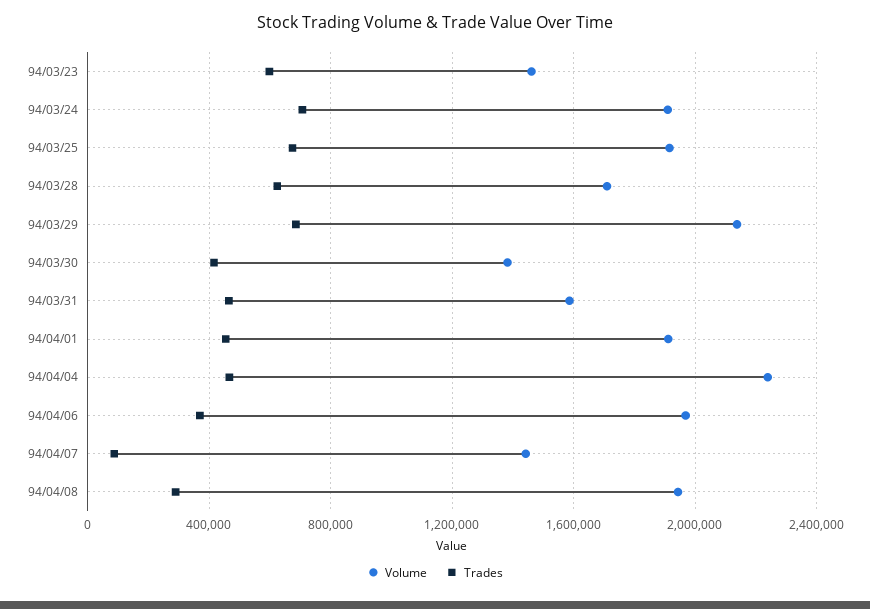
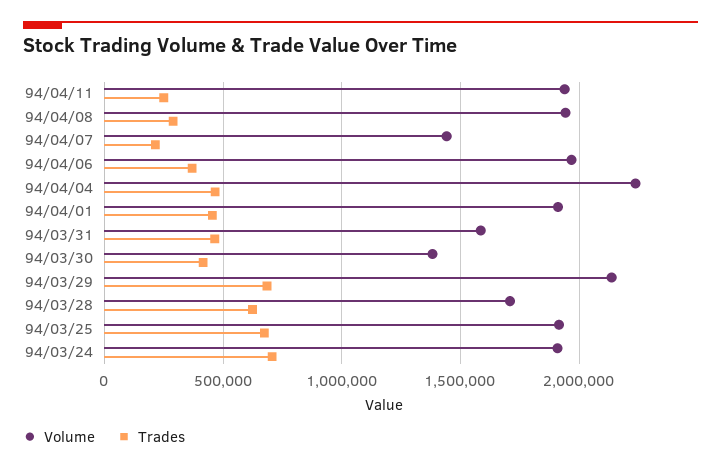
Volume, 94/03/23: 1450000 -> none
Trades, 94/03/23: 600000 -> none
Trades, 94/04/07: 100000 -> 200000
Volume, 94/04/11: none -> 1950000
Trades, 94/04/11: none -> 250000

